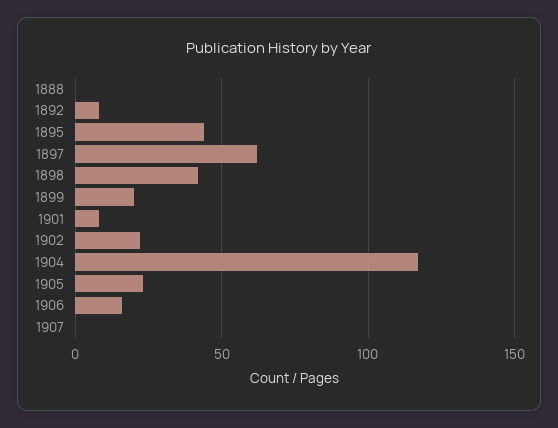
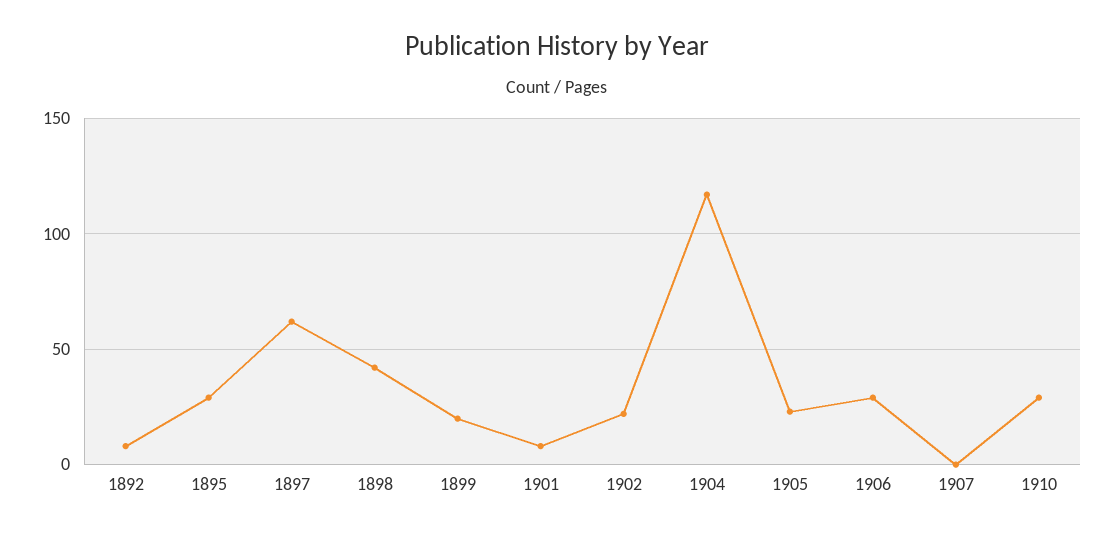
1888: 0 -> none
1895: 45 -> 30
1906: 15 -> 30
1910: none -> 30

